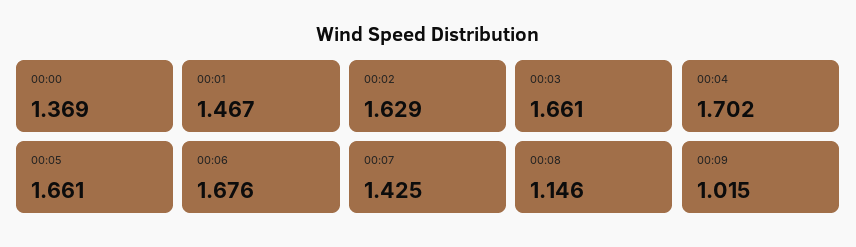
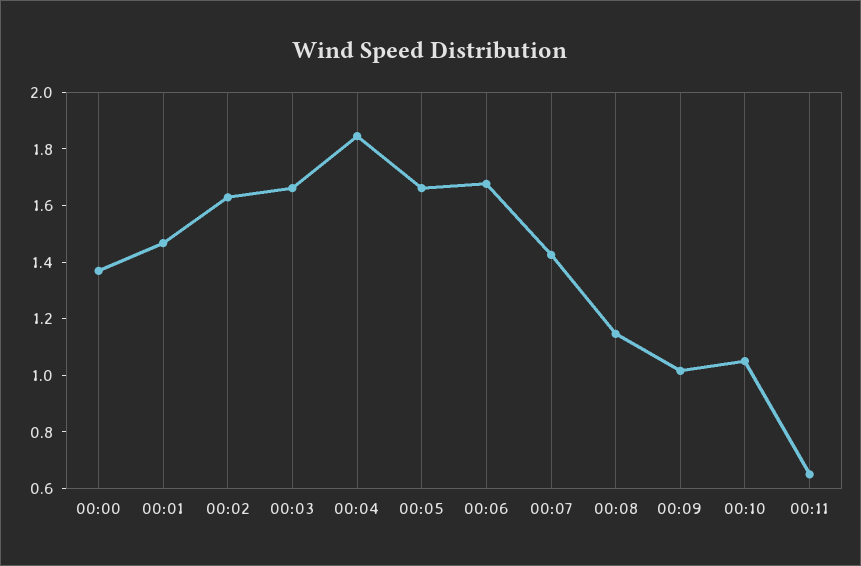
00:04: 1.702 -> 1.85
00:10: none -> 1.05
00:11: none -> 0.65

